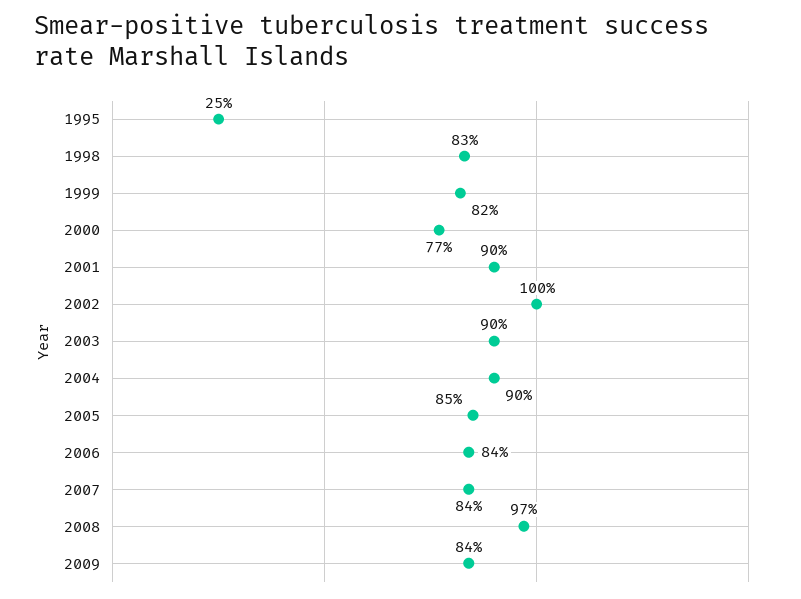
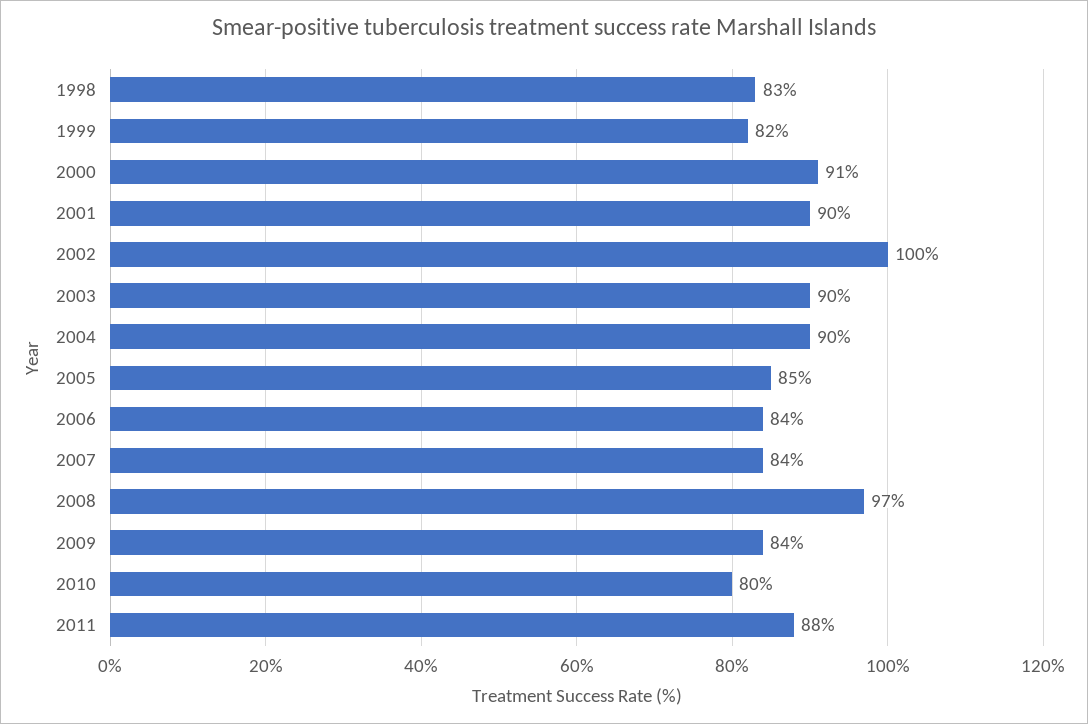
1995: 25 -> none
2000: 77 -> 91
2010: none -> 80
2011: none -> 88

